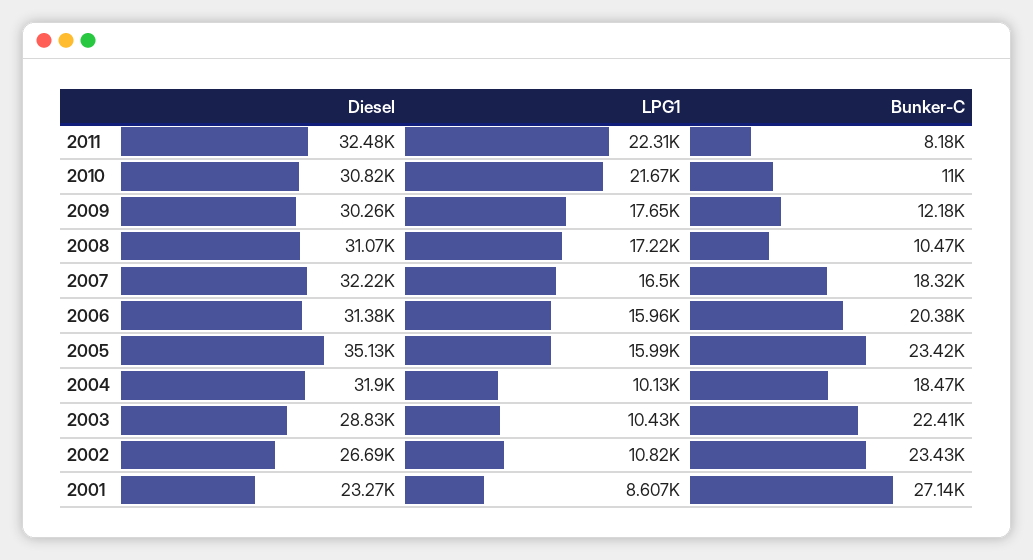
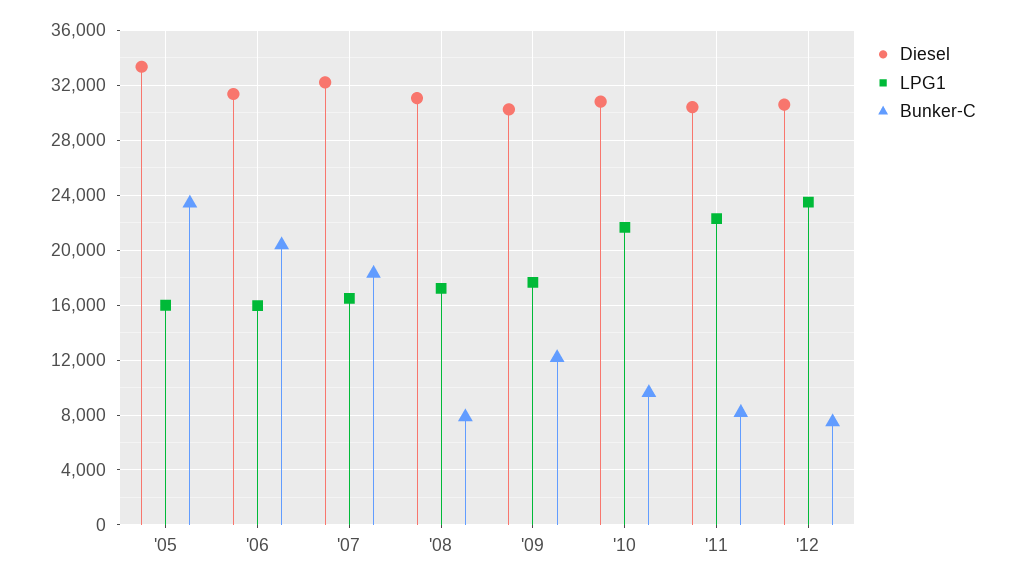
Diesel, 2011: 32480 -> 30500
Bunker-C, 2010: 11000 -> 9500
Bunker-C, 2008: 10470 -> 8000
Diesel, 2005: 35130 -> 33500
Diesel, 2004: 31900 -> none
LPG1, 2004: 10130 -> none
Bunker-C, 2004: 18470 -> none
Diesel, 2003: 28830 -> none
LPG1, 2003: 10430 -> none
Bunker-C, 2003: 22410 -> none
Diesel, 2002: 26690 -> none
LPG1, 2002: 10820 -> none
Bunker-C, 2002: 23430 -> none
Diesel, 2001: 23270 -> none
LPG1, 2001: 8607 -> none
Bunker-C, 2001: 27140 -> none
Diesel, '12: none -> 30500
LPG1, '12: none -> 23500
Bunker-C, '12: none -> 7500

